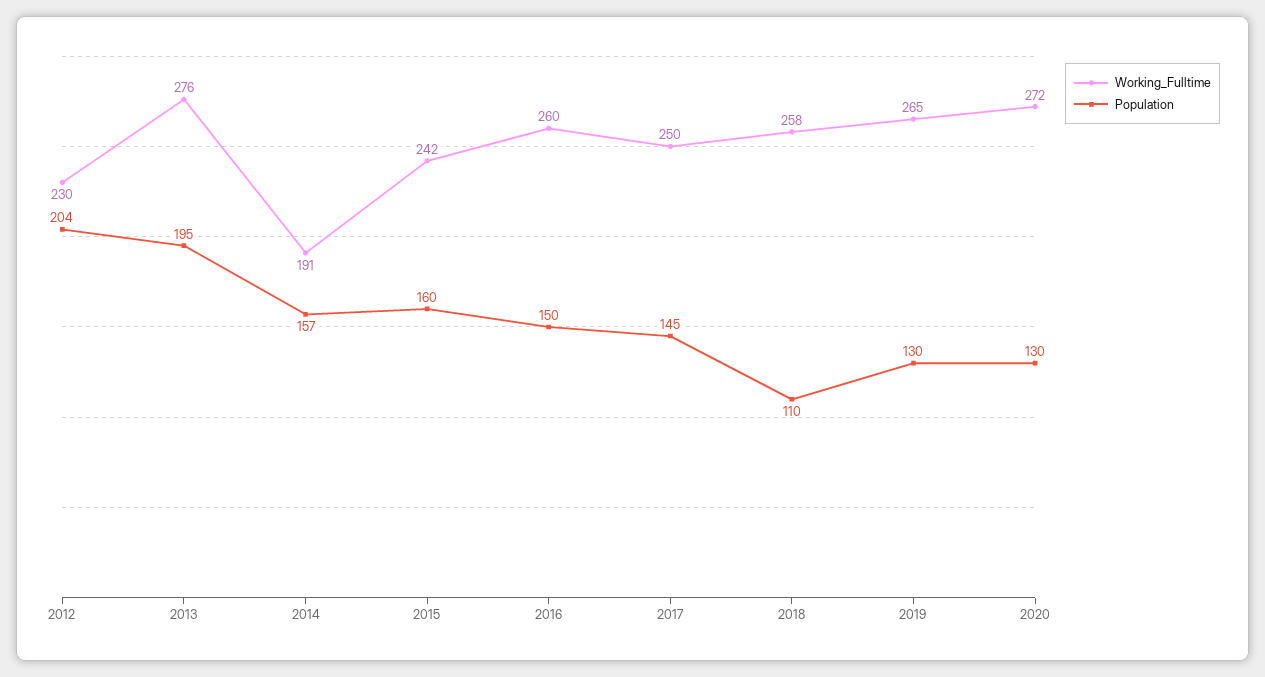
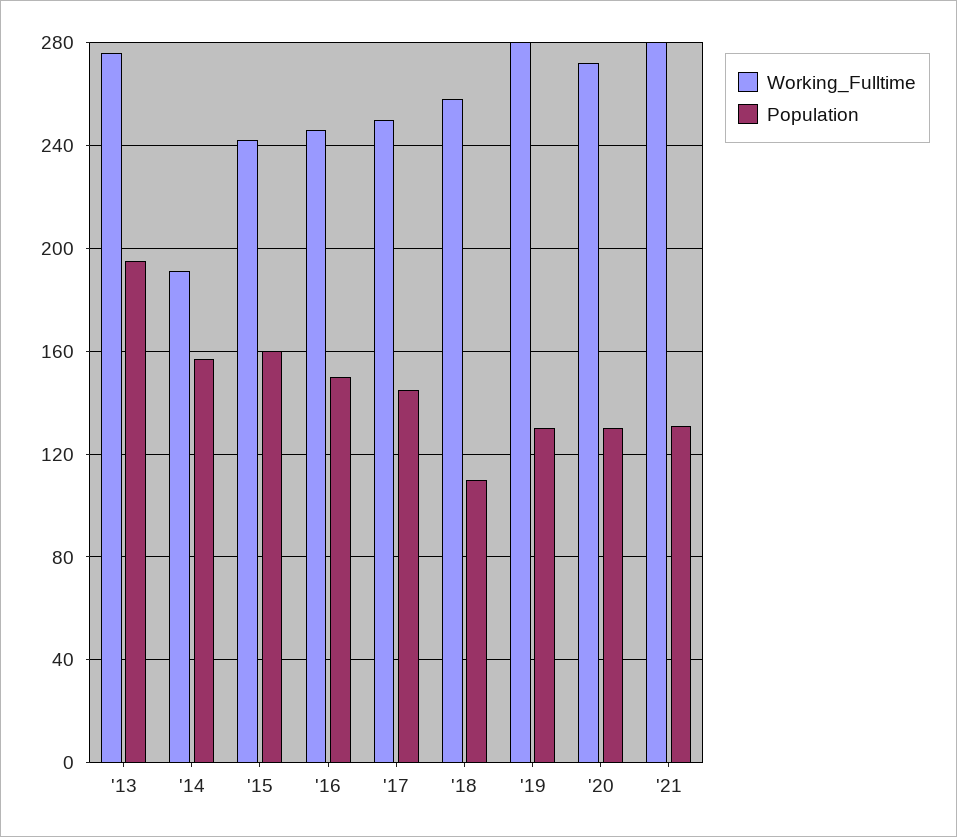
Working_Fulltime, 2012: 230 -> none
Population, 2012: 204 -> none
Working_Fulltime, 2016: 260 -> 245
Working_Fulltime, 2019: 265 -> 280
Working_Fulltime, '21: none -> 280
Population, '21: none -> 130

